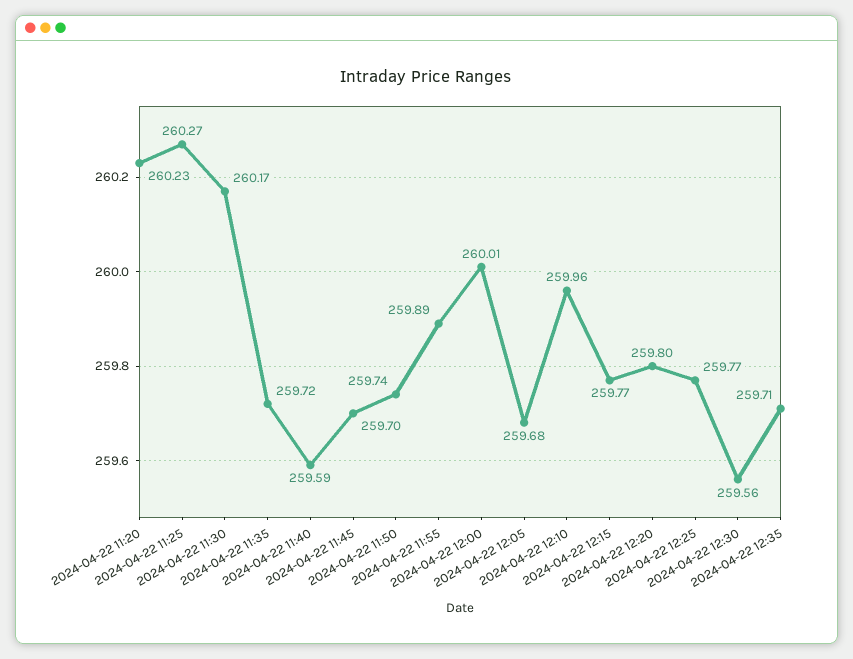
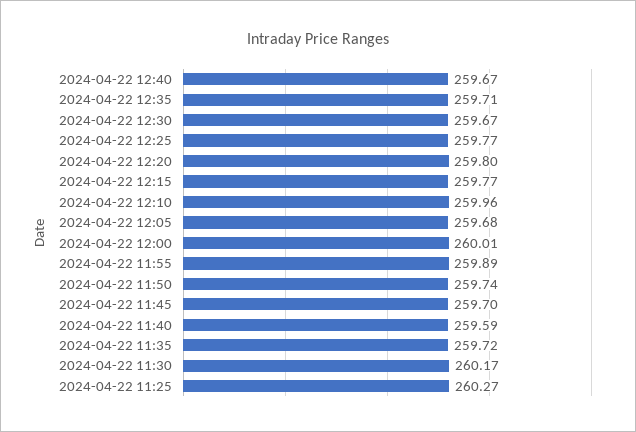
2024-04-22 11:20: 260.23 -> none
2024-04-22 12:30: 259.56 -> 259.67
2024-04-22 12:40: none -> 259.67

